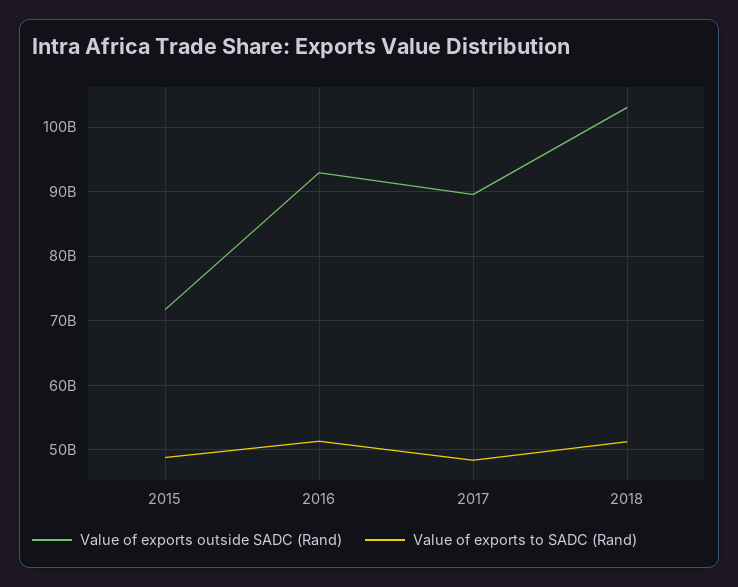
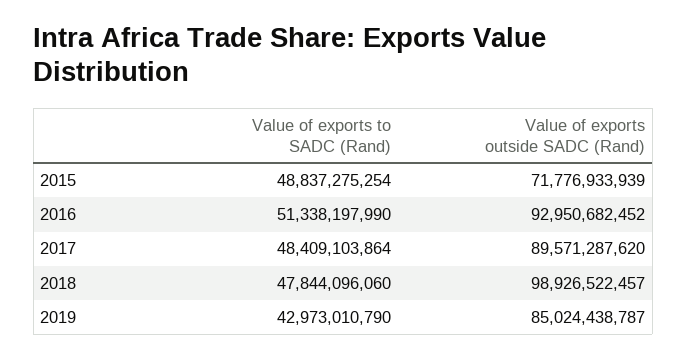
Value of exports outside SADC (Rand), 2018: 103000000000 -> 98926522457
Value of exports to SADC (Rand), 2018: 51000000000 -> 47844096060
Value of exports to SADC (Rand), 2019: none -> 42973010790
Value of exports outside SADC (Rand), 2019: none -> 85024438787

